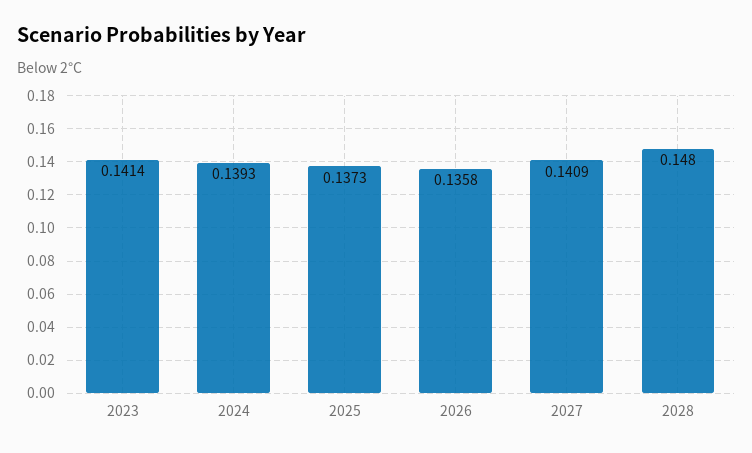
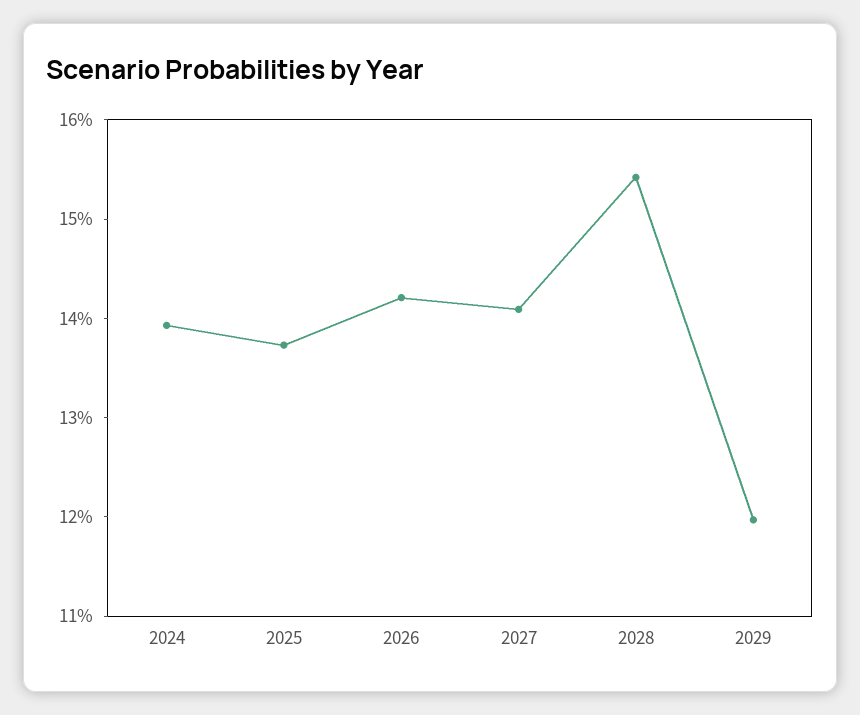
2023: 0.1414 -> none
2026: 0.1358 -> 0.142
2028: 0.148 -> 0.154
2029: none -> 0.12

